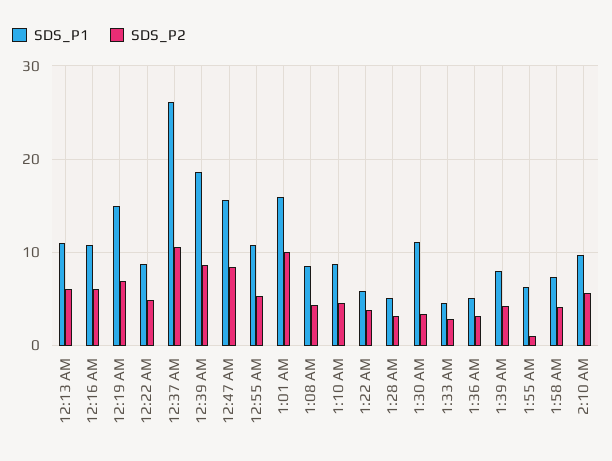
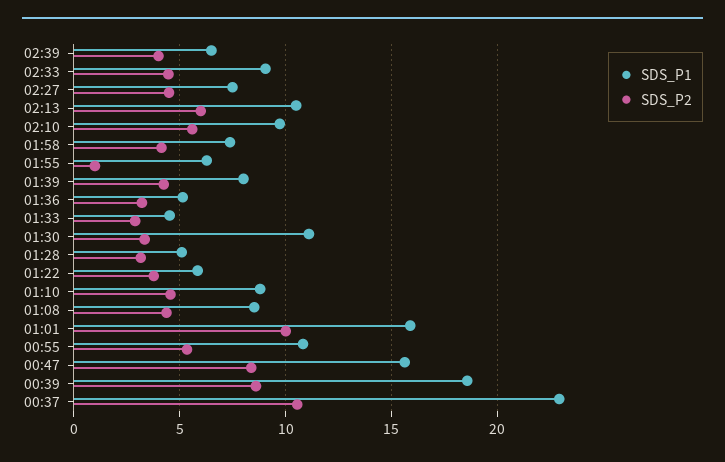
SDS_P1, 12:13 AM: 11 -> none
SDS_P2, 12:13 AM: 6 -> none
SDS_P1, 12:16 AM: 11 -> none
SDS_P2, 12:16 AM: 6 -> none
SDS_P1, 12:19 AM: 15 -> none
SDS_P2, 12:19 AM: 7 -> none
SDS_P1, 12:22 AM: 9 -> none
SDS_P2, 12:22 AM: 5 -> none
SDS_P1, 12:37 AM: 26 -> 23
SDS_P1, 02:39: none -> 6.5
SDS_P2, 02:39: none -> 4
SDS_P1, 02:33: none -> 9
SDS_P2, 02:33: none -> 4.5
SDS_P1, 02:27: none -> 7.5
SDS_P2, 02:27: none -> 4.5
SDS_P1, 02:13: none -> 10.5
SDS_P2, 02:13: none -> 6

